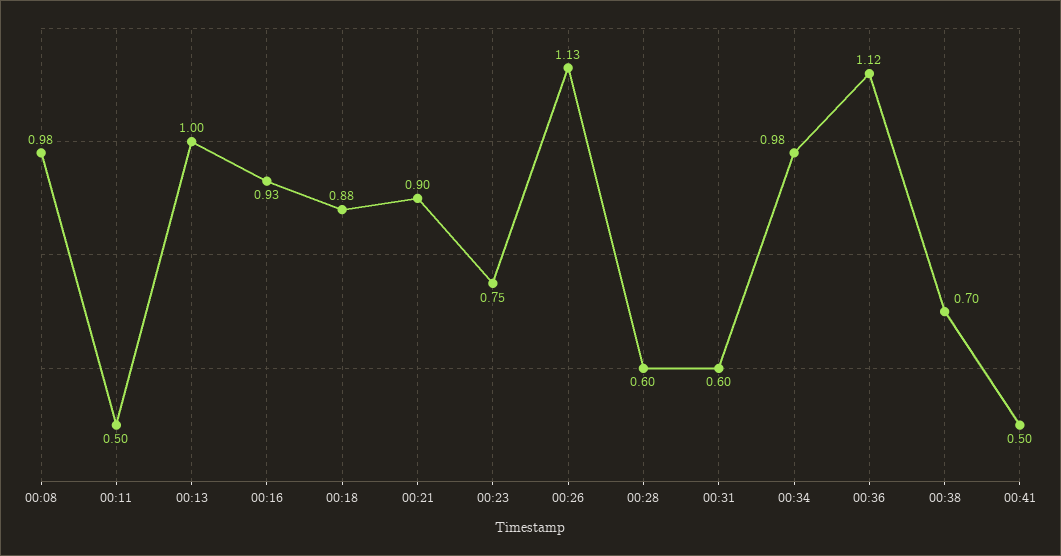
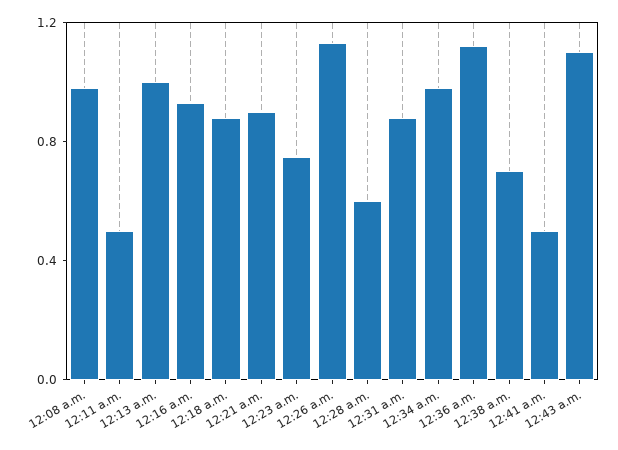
00:31: 0.6 -> 0.9
12:43 a.m.: none -> 1.1

